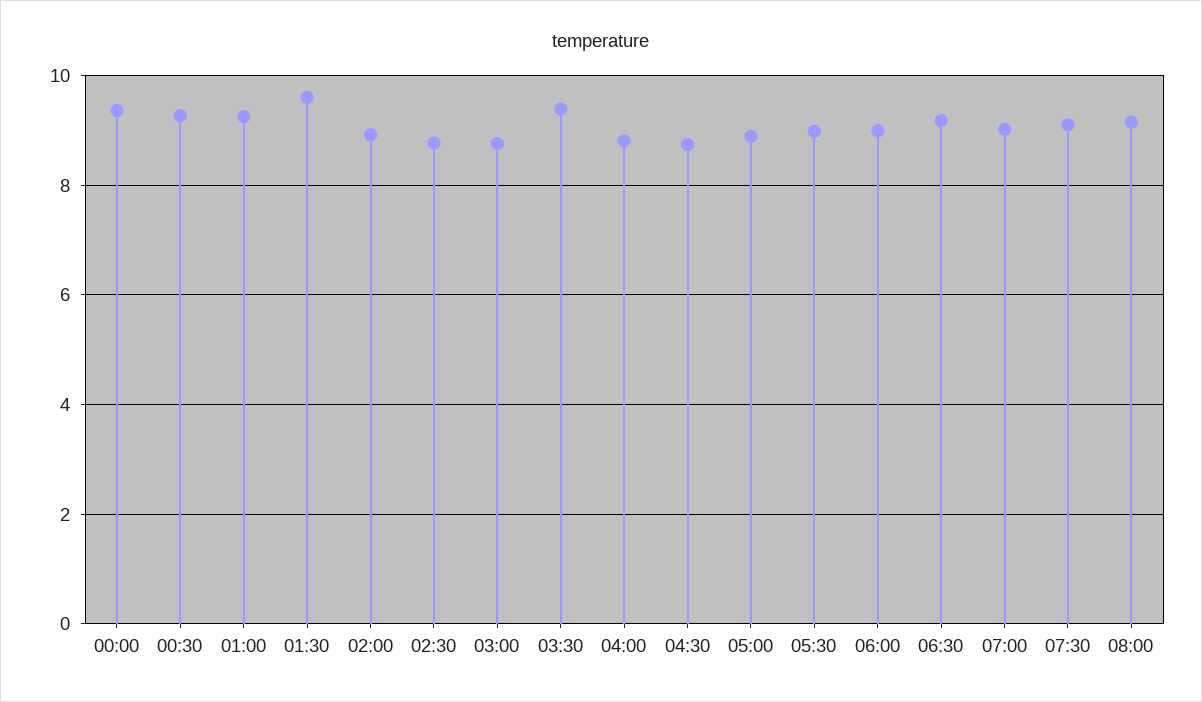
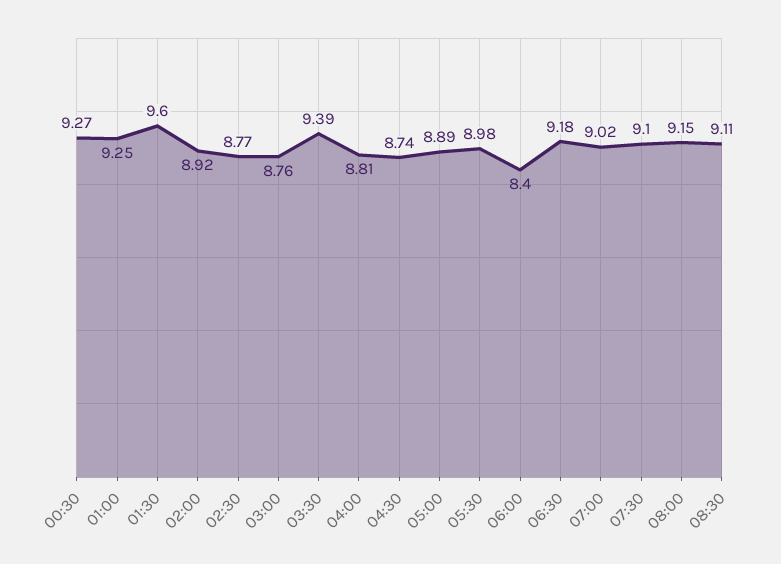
00:00: 9.4 -> none
06:00: 9 -> 8.4
08:30: none -> 9.11

